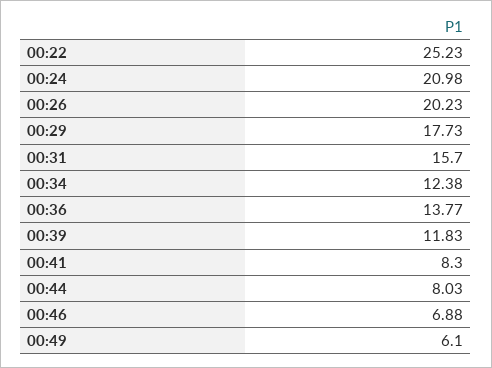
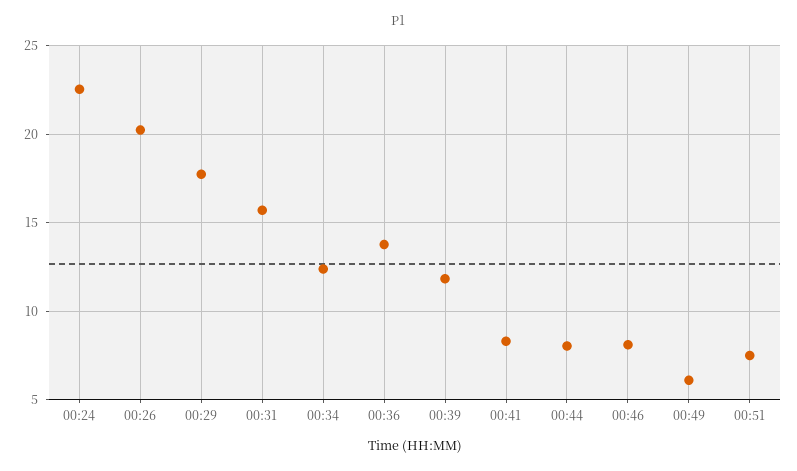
00:22: 25.23 -> none
00:24: 20.98 -> 22.5
00:46: 6.88 -> 8
00:51: none -> 7.5

